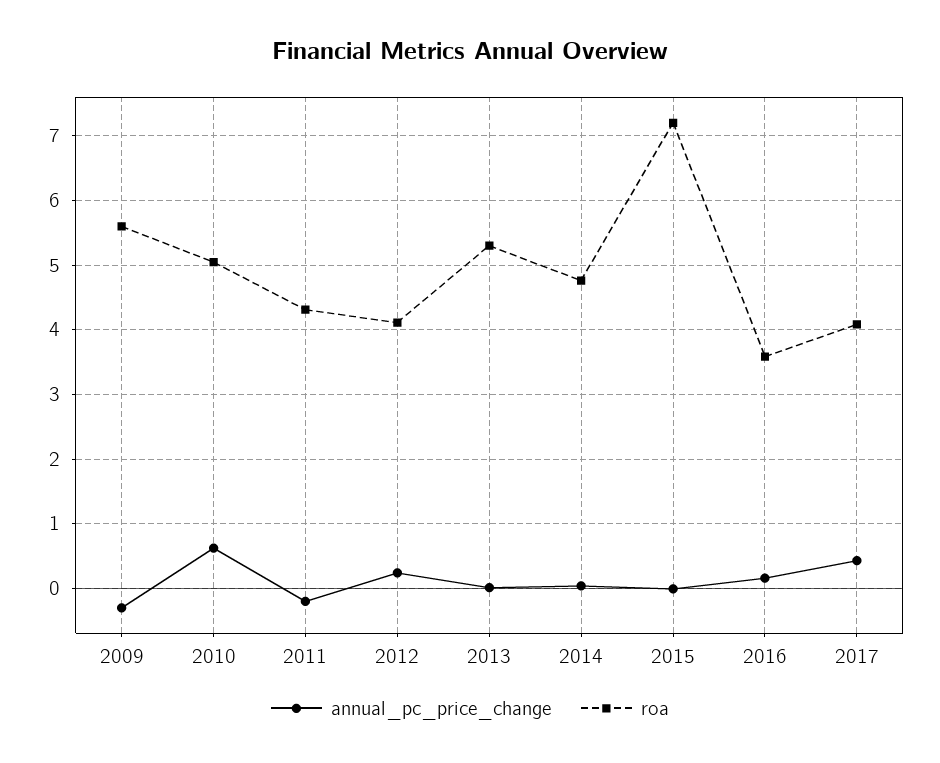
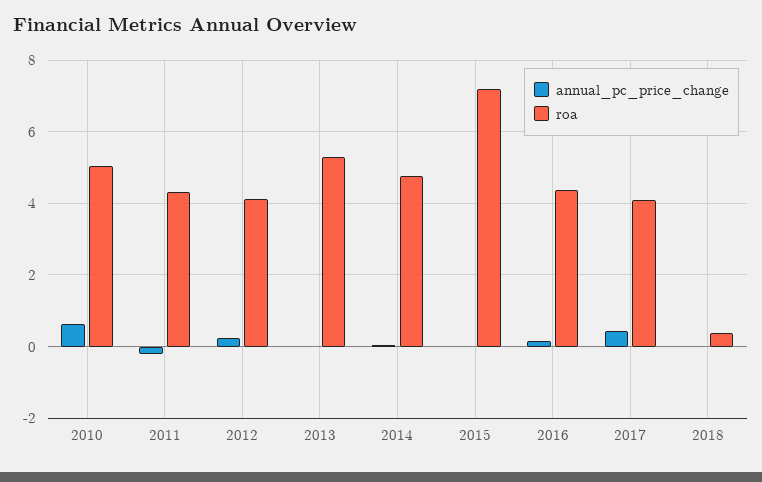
annual_pc_price_change, 2009: -0.3 -> none
roa, 2009: 5.6 -> none
roa, 2016: 3.6 -> 4.4
annual_pc_price_change, 2018: none -> 0
roa, 2018: none -> 0.4

